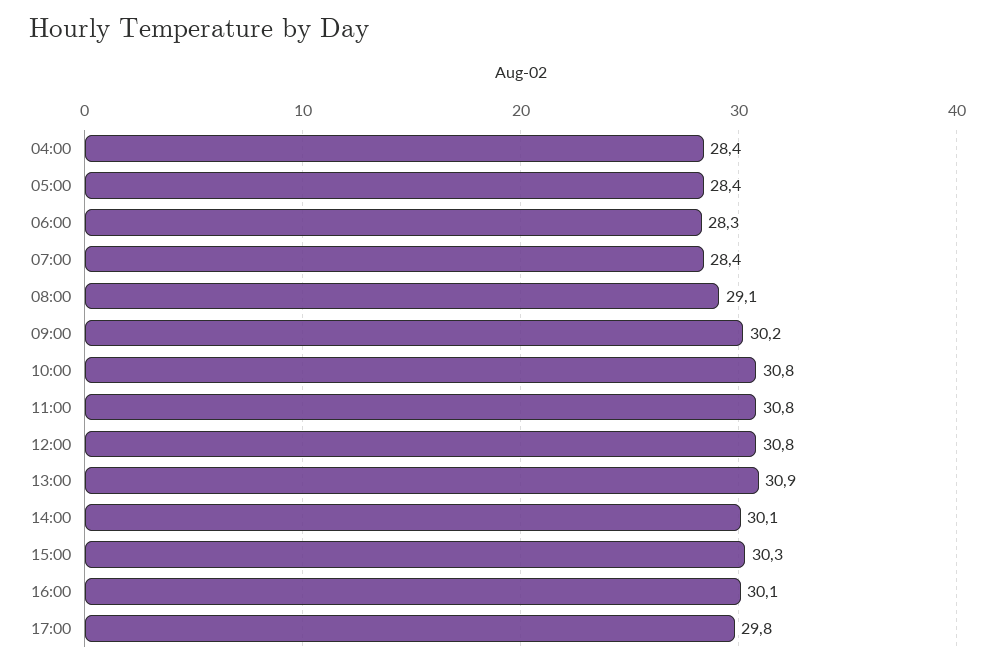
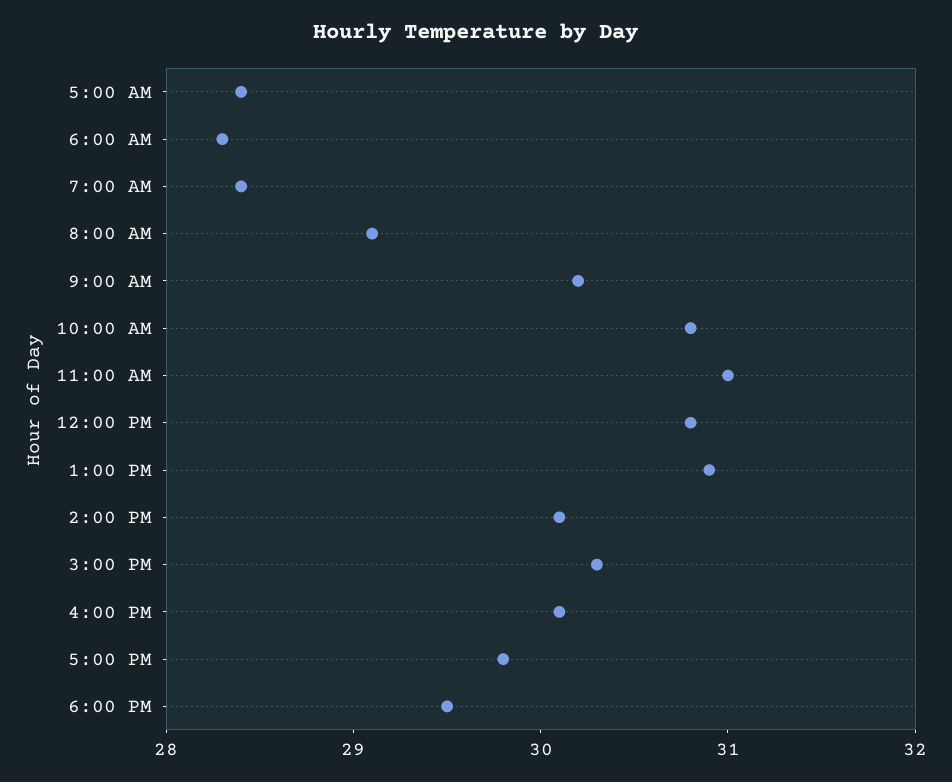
04:00: 28.4 -> none
11:00: 30.8 -> 31
6:00 PM: none -> 29.5

